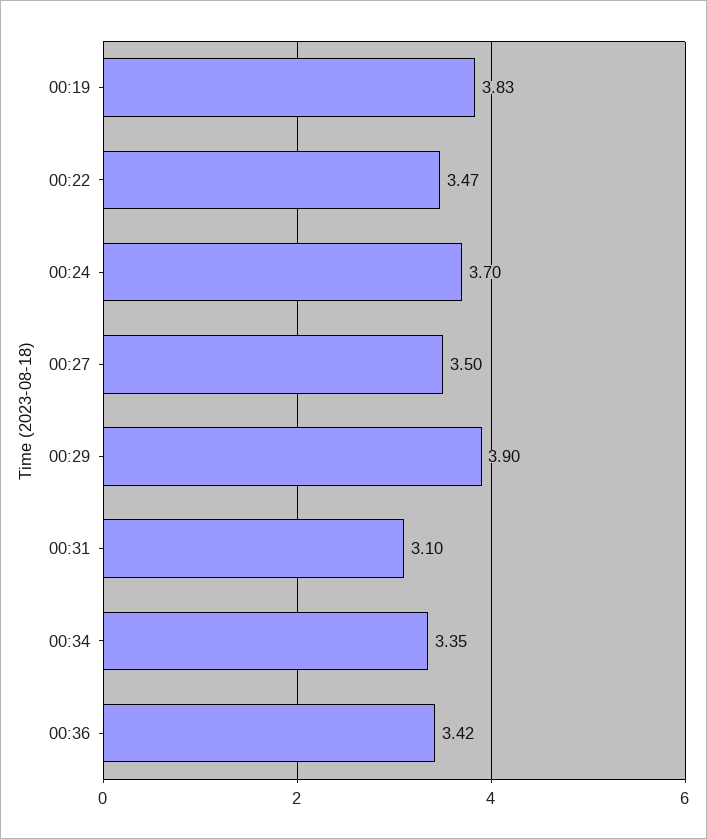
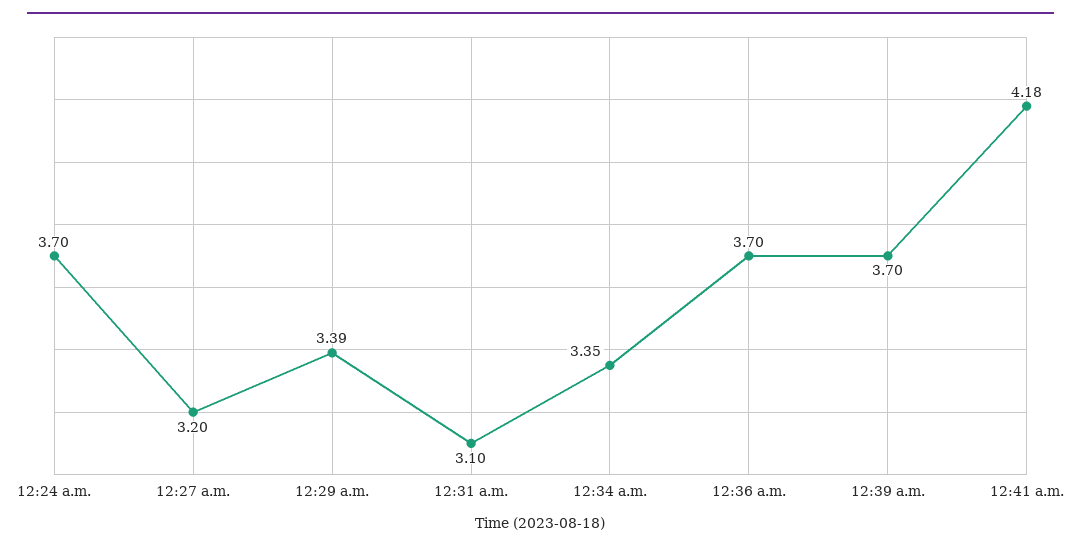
00:19: 3.83 -> none
00:22: 3.47 -> none
00:27: 3.5 -> 3.2
00:29: 3.9 -> 3.39
00:36: 3.42 -> 3.7
12:39 a.m.: none -> 3.7
12:41 a.m.: none -> 4.18

